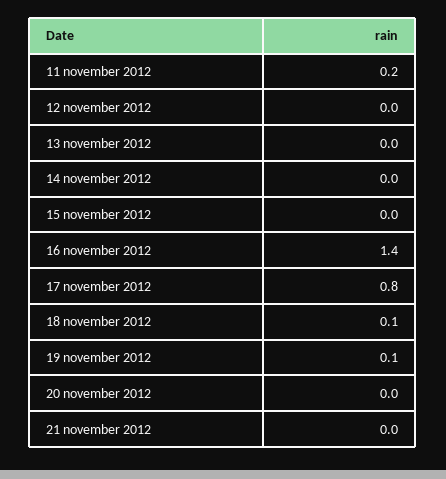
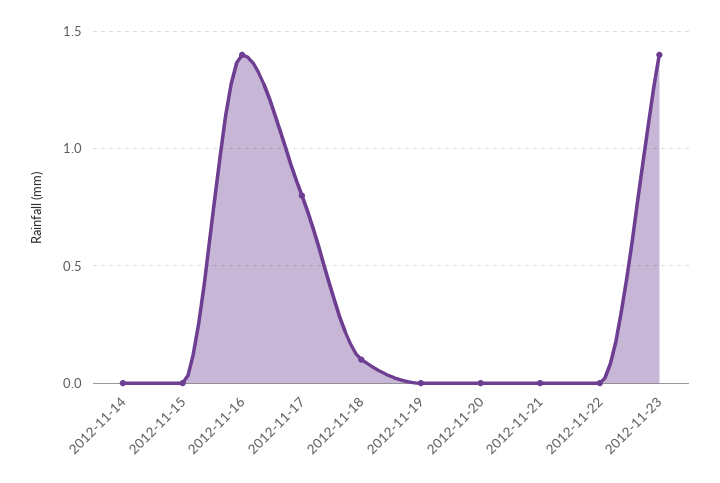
11 november 2012: 0.2 -> none
12 november 2012: 0 -> none
13 november 2012: 0 -> none
19 november 2012: 0.1 -> 0
2012-11-22: none -> 0
2012-11-23: none -> 1.4

